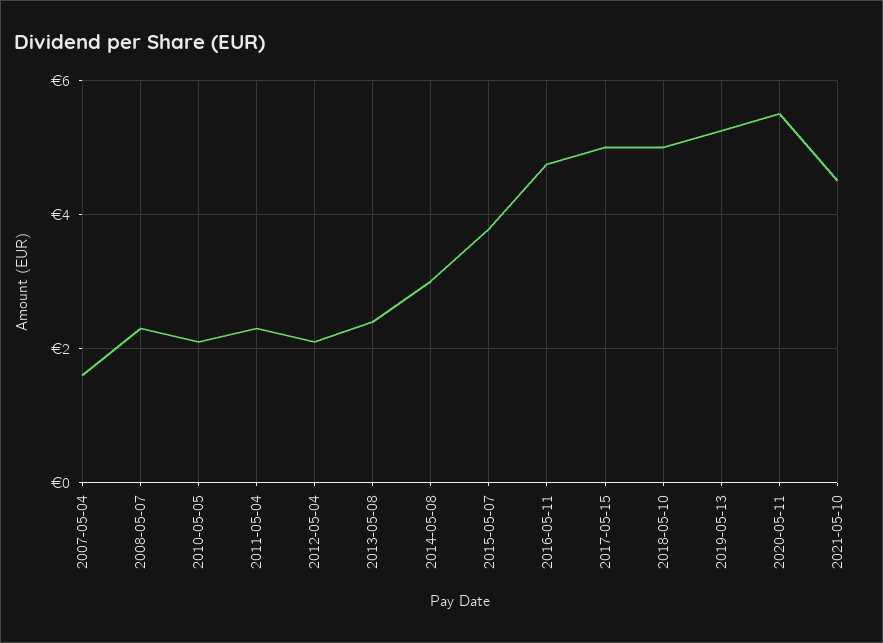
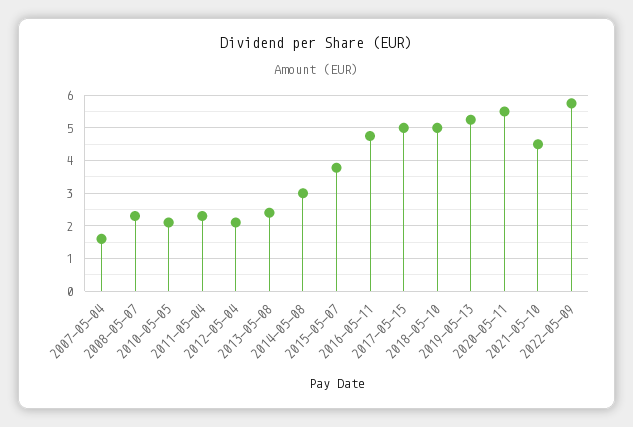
2022-05-09: none -> 5.8

